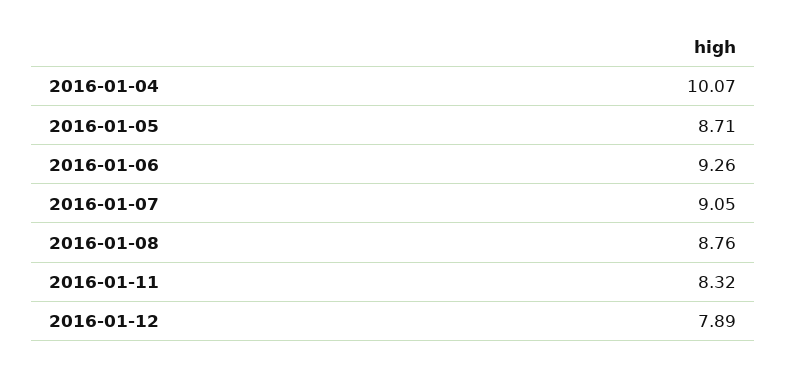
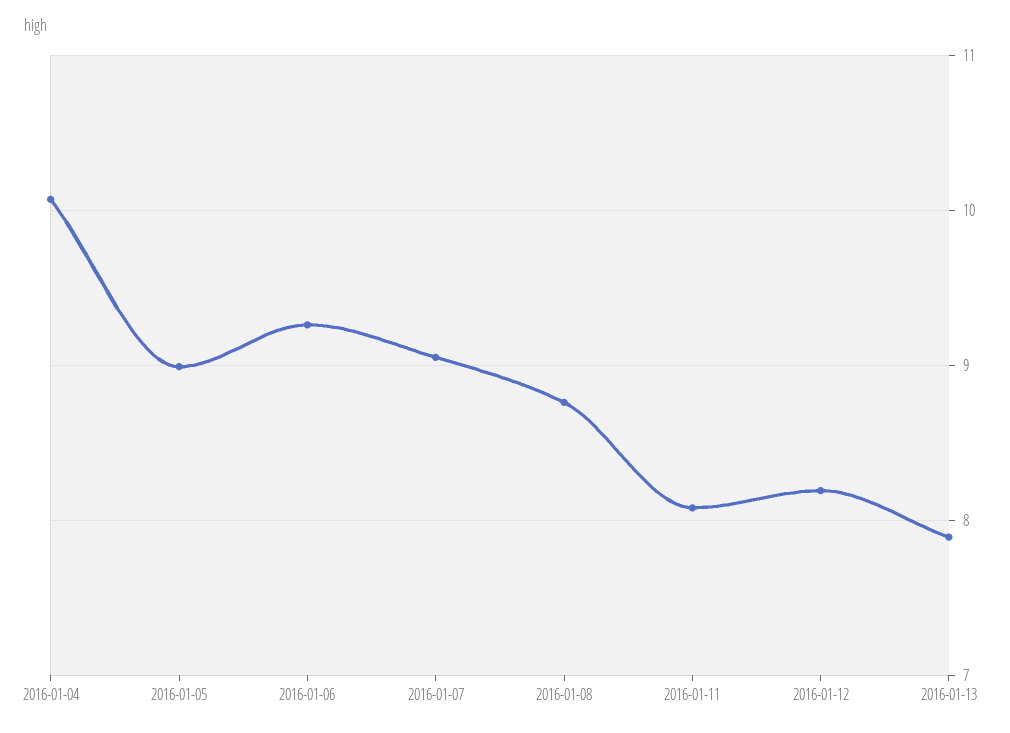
2016-01-05: 8.71 -> 9
2016-01-11: 8.32 -> 8.1
2016-01-12: 7.89 -> 8.2
2016-01-13: none -> 7.9

